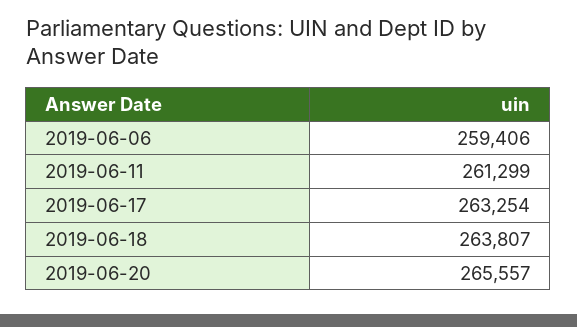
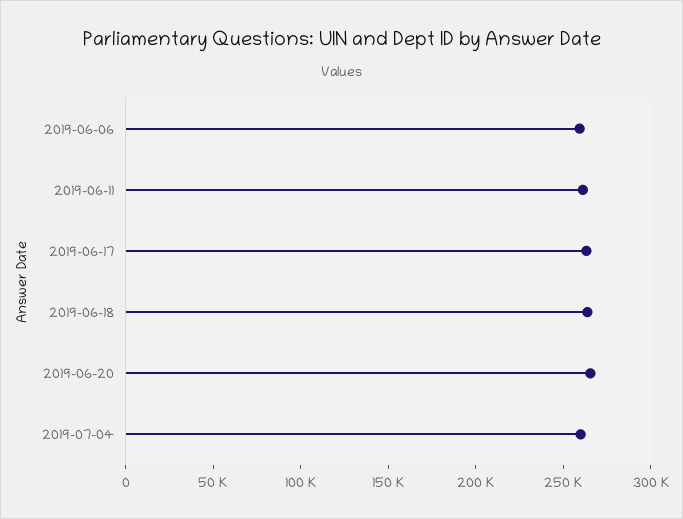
2019-07-04: none -> 260000

